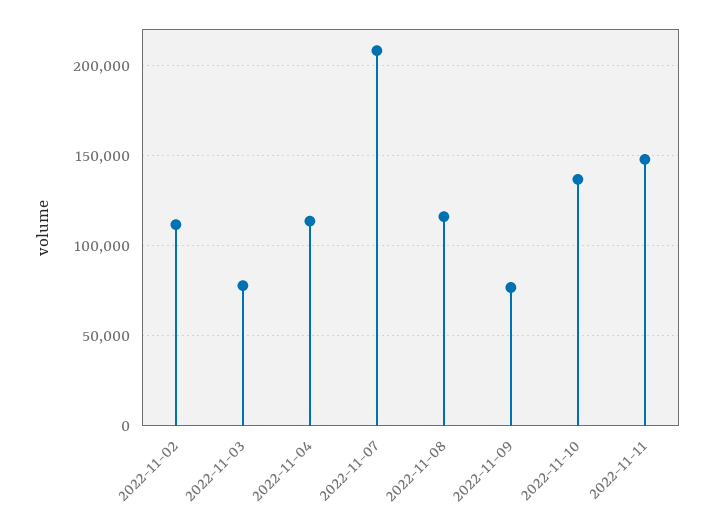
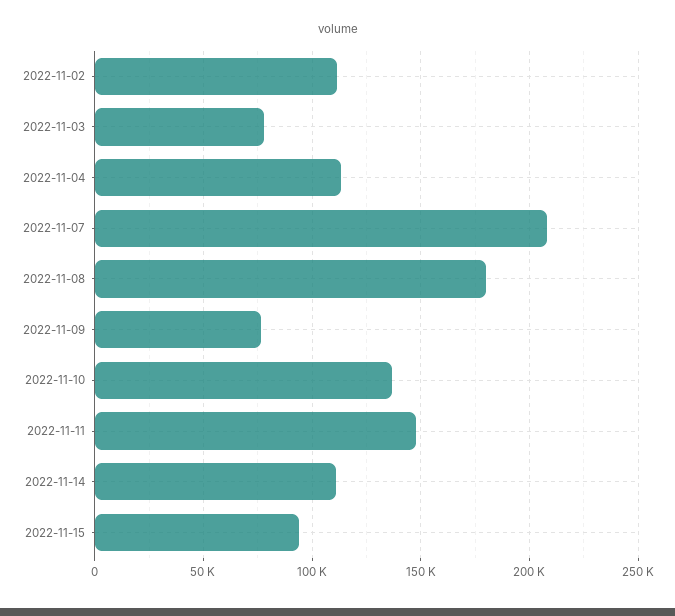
2022-11-08: 115000 -> 180000
2022-11-14: none -> 110000
2022-11-15: none -> 95000

